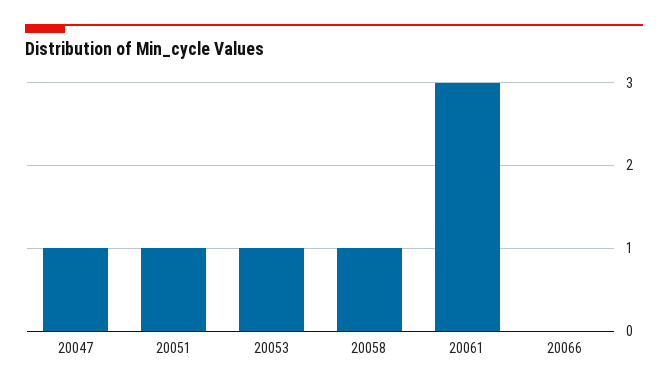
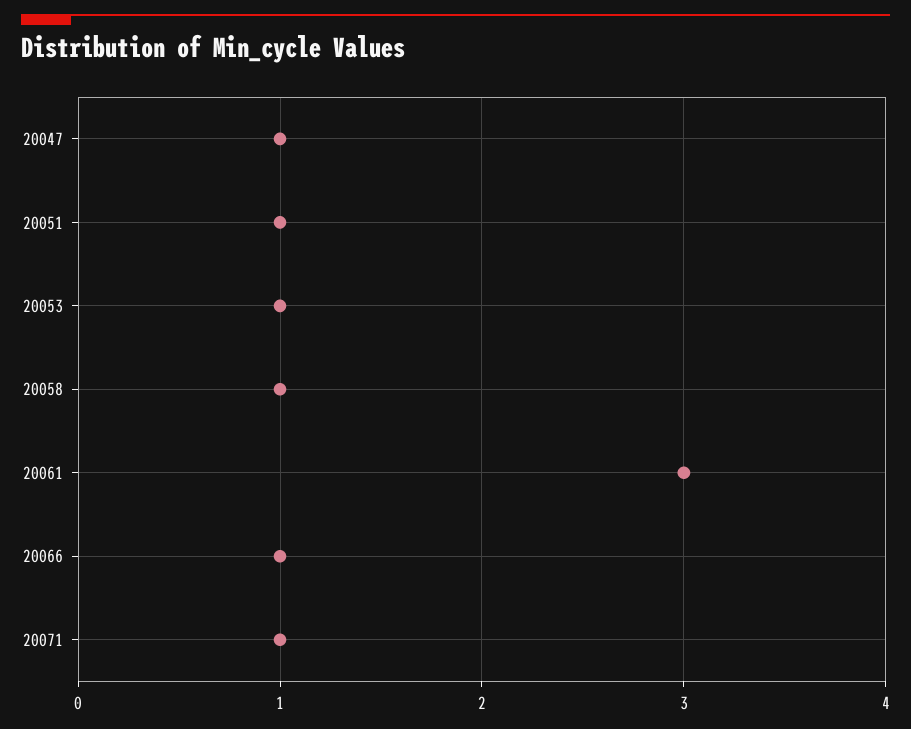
20066: 0 -> 1
20071: none -> 1

